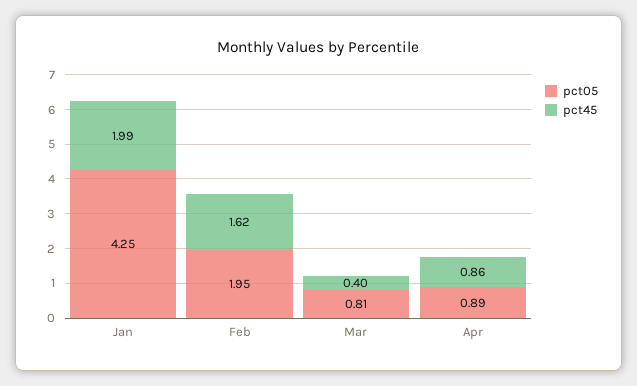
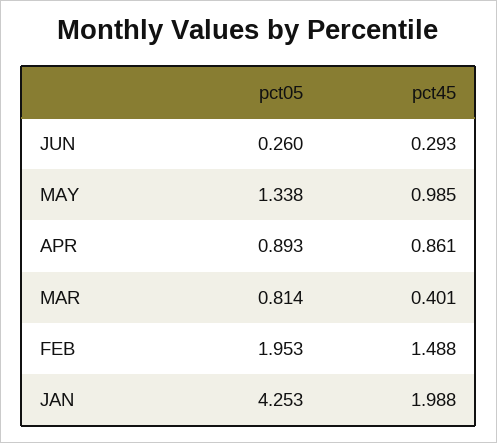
pct45, Feb: 1.62 -> 1.488
pct05, JUN: none -> 0.26
pct45, JUN: none -> 0.293
pct05, MAY: none -> 1.338
pct45, MAY: none -> 0.985

